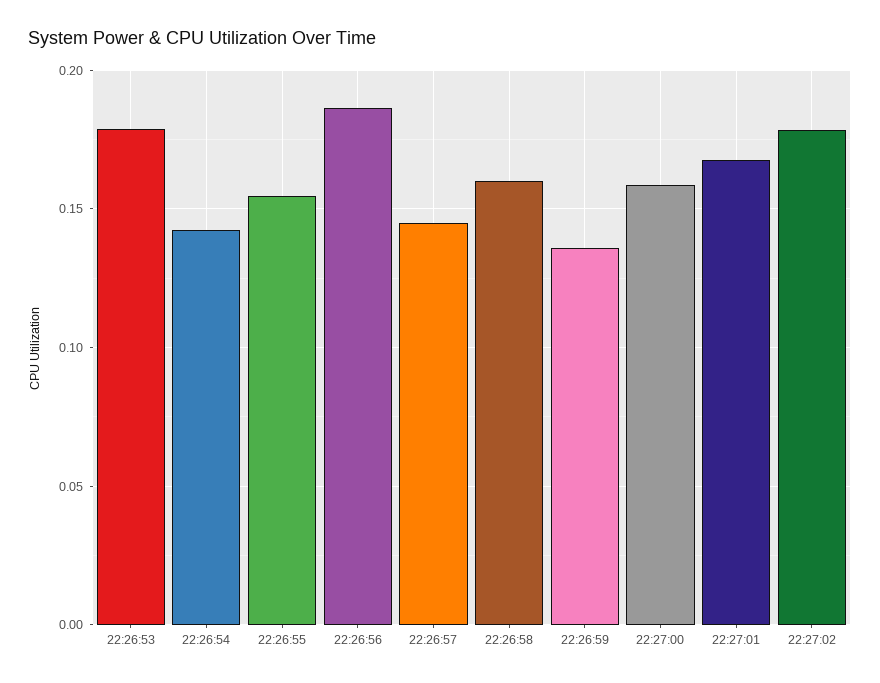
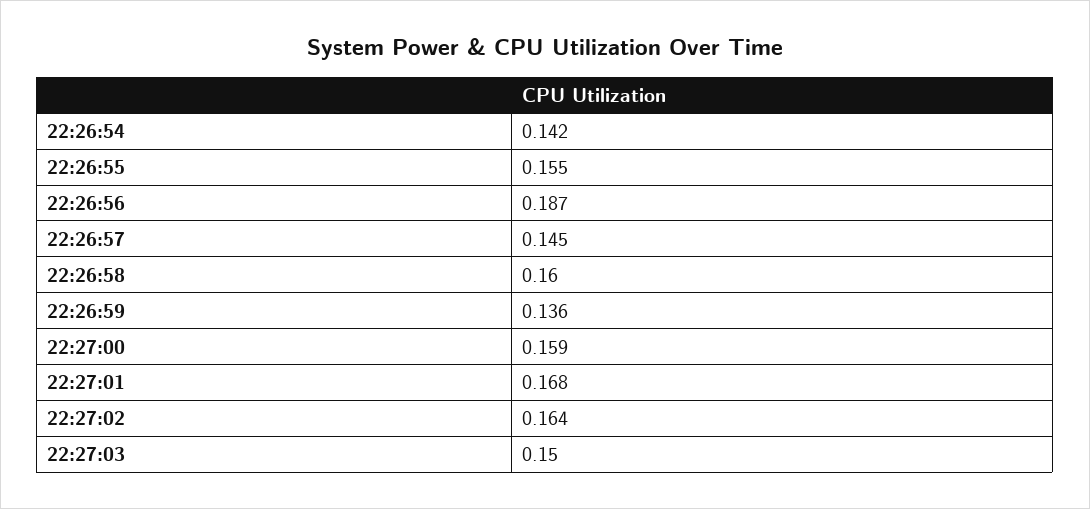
22:26:53: 0.18 -> none
22:27:02: 0.18 -> 0.164
22:27:03: none -> 0.15

